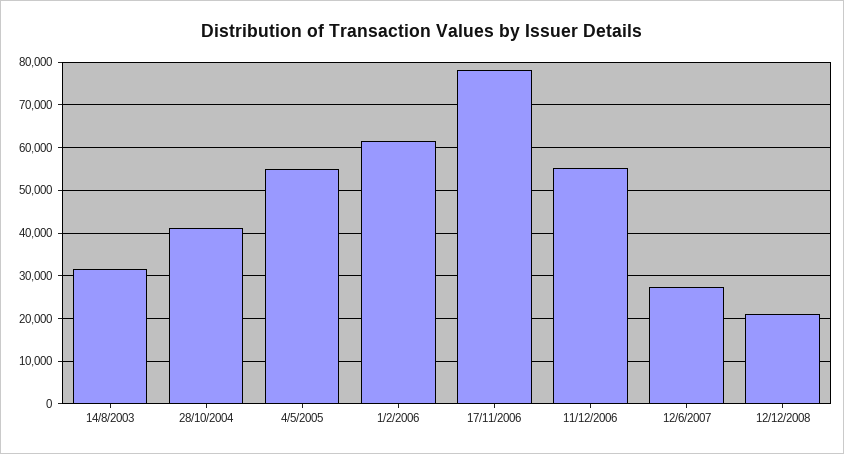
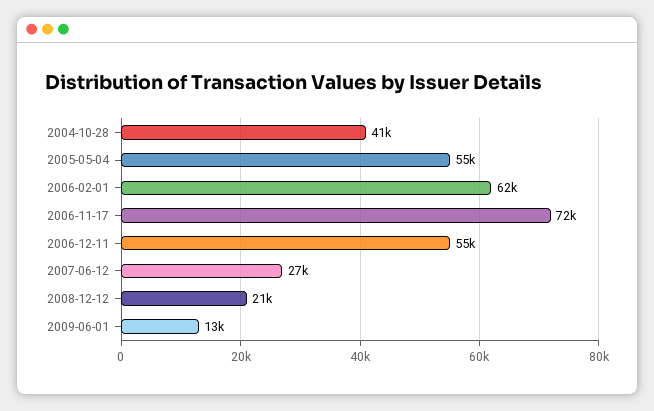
14/8/2003: 32000 -> none
17/11/2006: 78000 -> 72000
2009-06-01: none -> 13000

